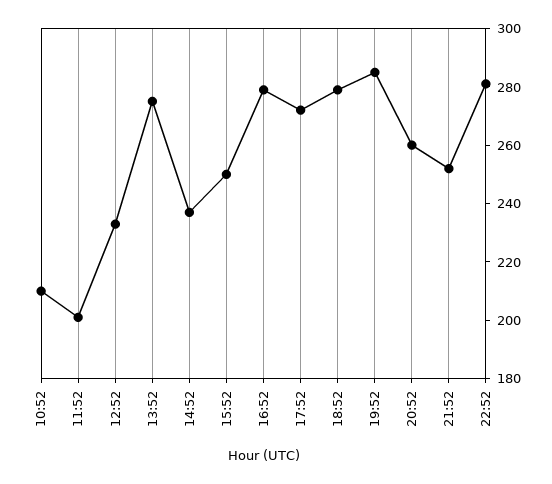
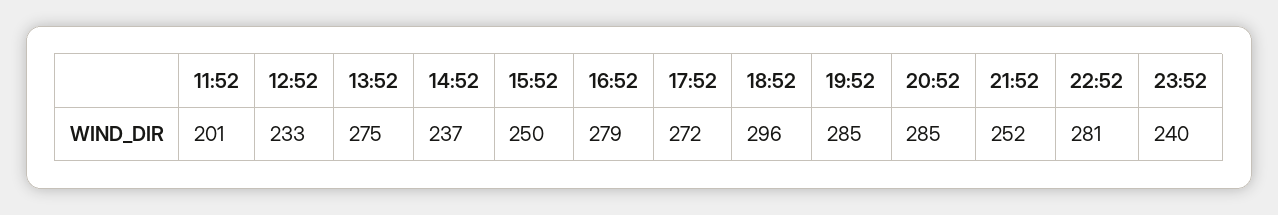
10:52: 210 -> none
18:52: 280 -> 296
20:52: 260 -> 285
23:52: none -> 240

